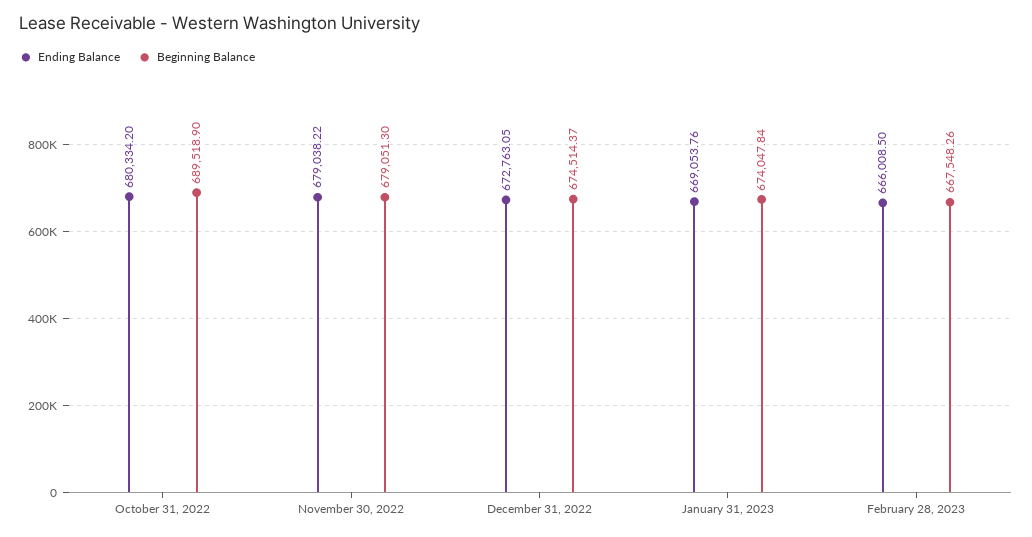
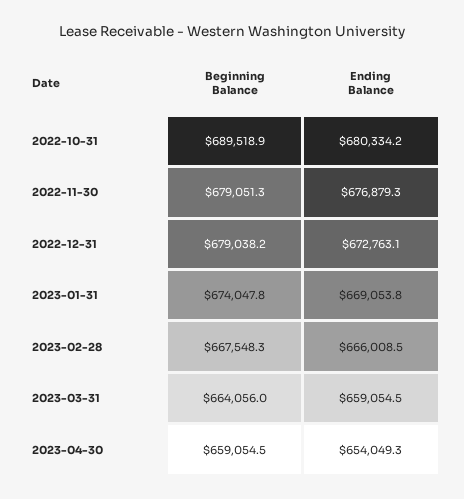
Ending Balance, November 30, 2022: 679038.22 -> 676879.3
Beginning Balance, December 31, 2022: 674514.37 -> 679038.2
Beginning Balance, 2023-03-31: none -> 664056
Ending Balance, 2023-03-31: none -> 659054.5
Beginning Balance, 2023-04-30: none -> 659054.5
Ending Balance, 2023-04-30: none -> 654049.3

